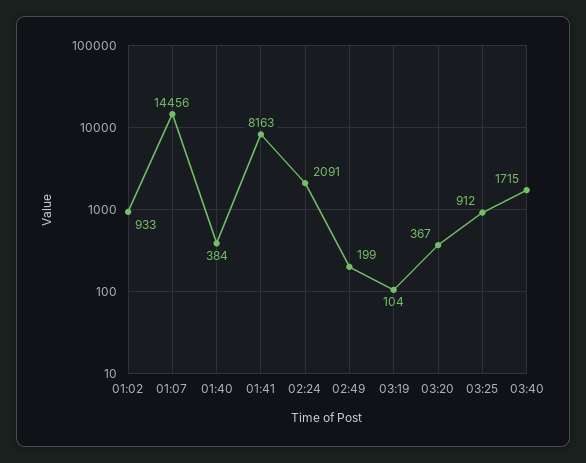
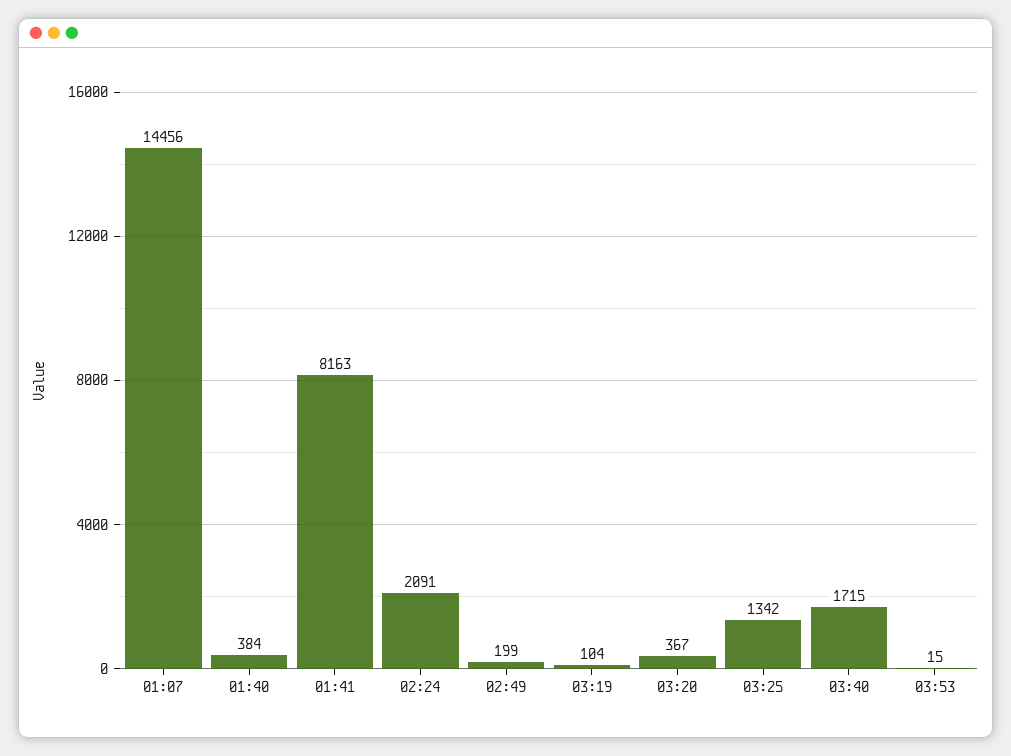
01:02: 933 -> none
03:25: 912 -> 1342
03:53: none -> 15

